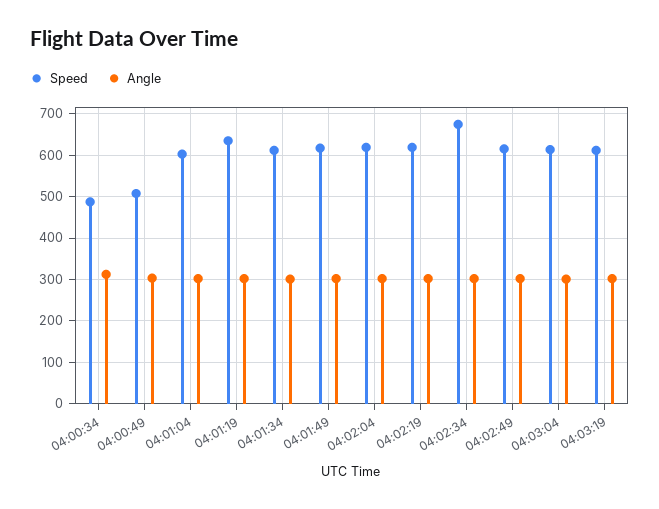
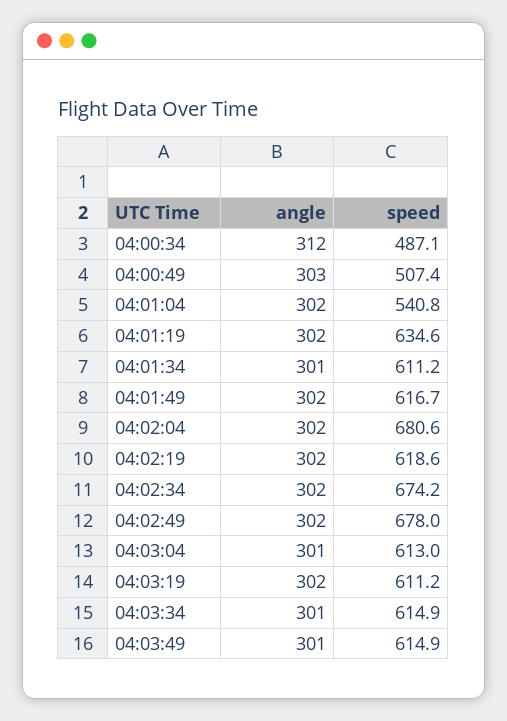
Speed, 04:01:04: 600 -> 540.8
Speed, 04:02:04: 620 -> 680.6
Speed, 04:02:49: 620 -> 678
Angle, 04:03:34: none -> 301
Speed, 04:03:34: none -> 614.9
Angle, 04:03:49: none -> 301
Speed, 04:03:49: none -> 614.9

